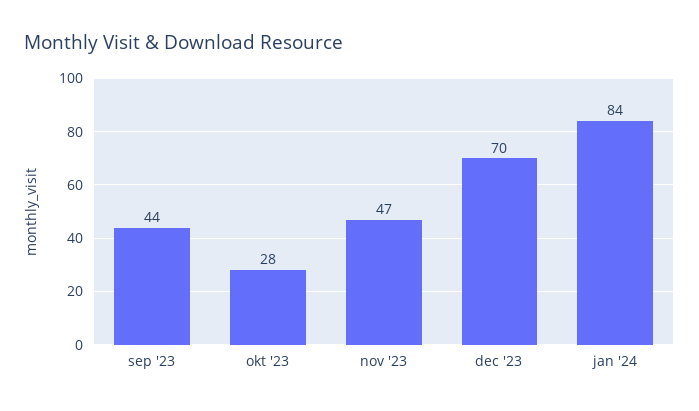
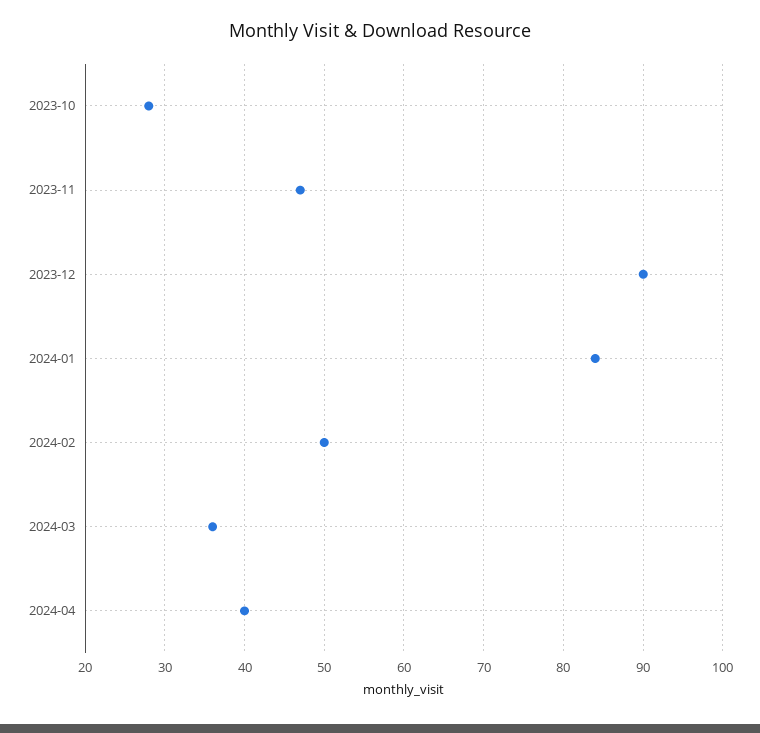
sep '23: 44 -> none
dec '23: 70 -> 90
2024-02: none -> 50
2024-03: none -> 36
2024-04: none -> 40

